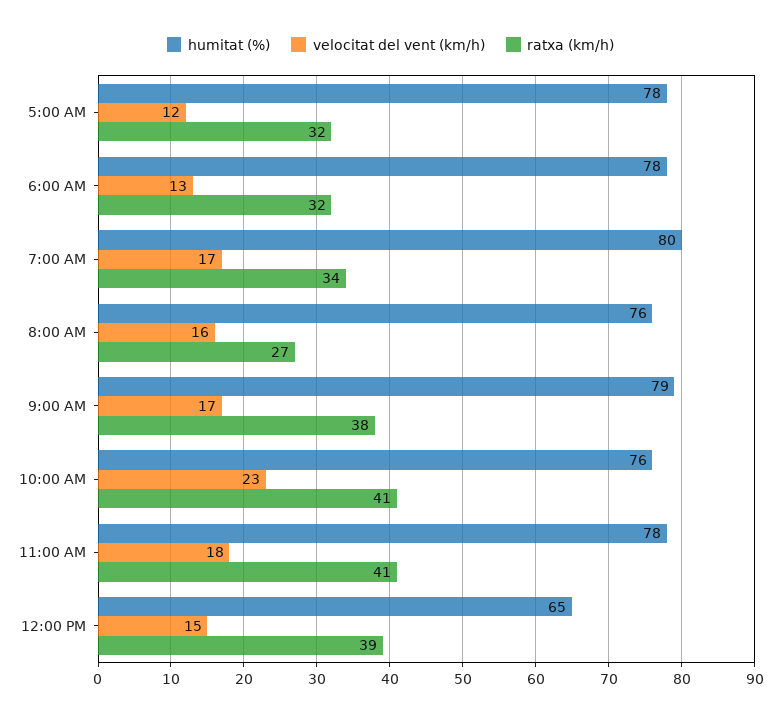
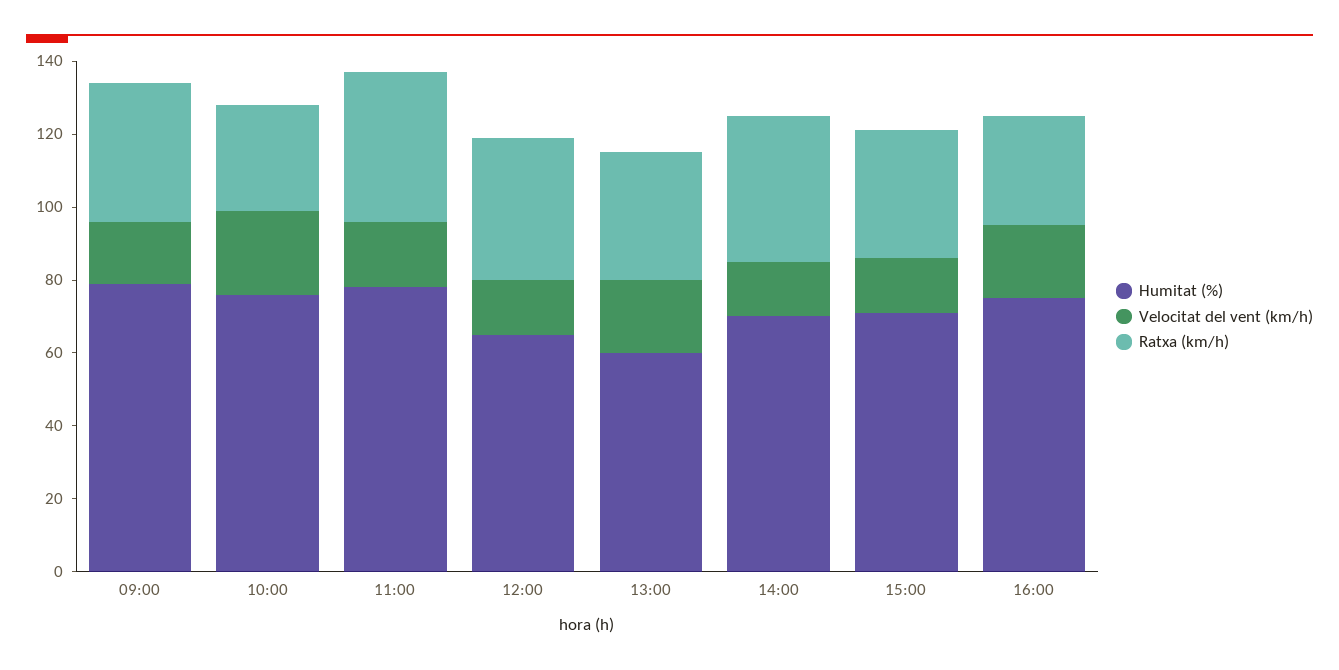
humitat (%), 5:00 AM: 78 -> none
velocitat del vent (km/h), 5:00 AM: 12 -> none
ratxa (km/h), 5:00 AM: 32 -> none
humitat (%), 6:00 AM: 78 -> none
velocitat del vent (km/h), 6:00 AM: 13 -> none
ratxa (km/h), 6:00 AM: 32 -> none
humitat (%), 7:00 AM: 80 -> none
velocitat del vent (km/h), 7:00 AM: 17 -> none
ratxa (km/h), 7:00 AM: 34 -> none
humitat (%), 8:00 AM: 76 -> none
velocitat del vent (km/h), 8:00 AM: 16 -> none
ratxa (km/h), 8:00 AM: 27 -> none
ratxa (km/h), 10:00 AM: 41 -> 30
humitat (%), 13:00: none -> 60
velocitat del vent (km/h), 13:00: none -> 20
ratxa (km/h), 13:00: none -> 35
humitat (%), 14:00: none -> 70
velocitat del vent (km/h), 14:00: none -> 15
ratxa (km/h), 14:00: none -> 40
humitat (%), 15:00: none -> 70
velocitat del vent (km/h), 15:00: none -> 15
ratxa (km/h), 15:00: none -> 35
humitat (%), 16:00: none -> 75
velocitat del vent (km/h), 16:00: none -> 20
ratxa (km/h), 16:00: none -> 30

